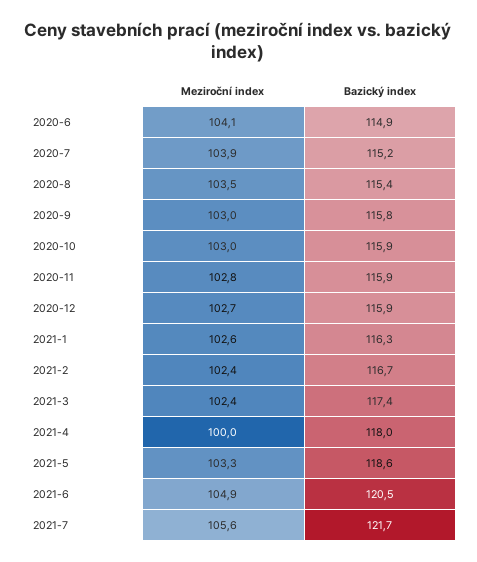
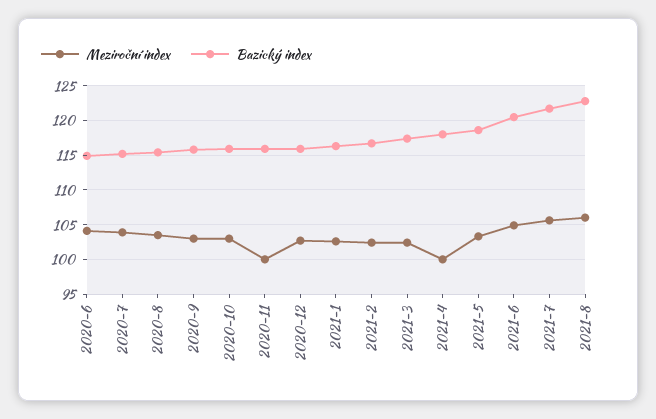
Meziroční index, 2020-11: 102.8 -> 100
Meziroční index, 2021-8: none -> 106
Bazický index, 2021-8: none -> 123

